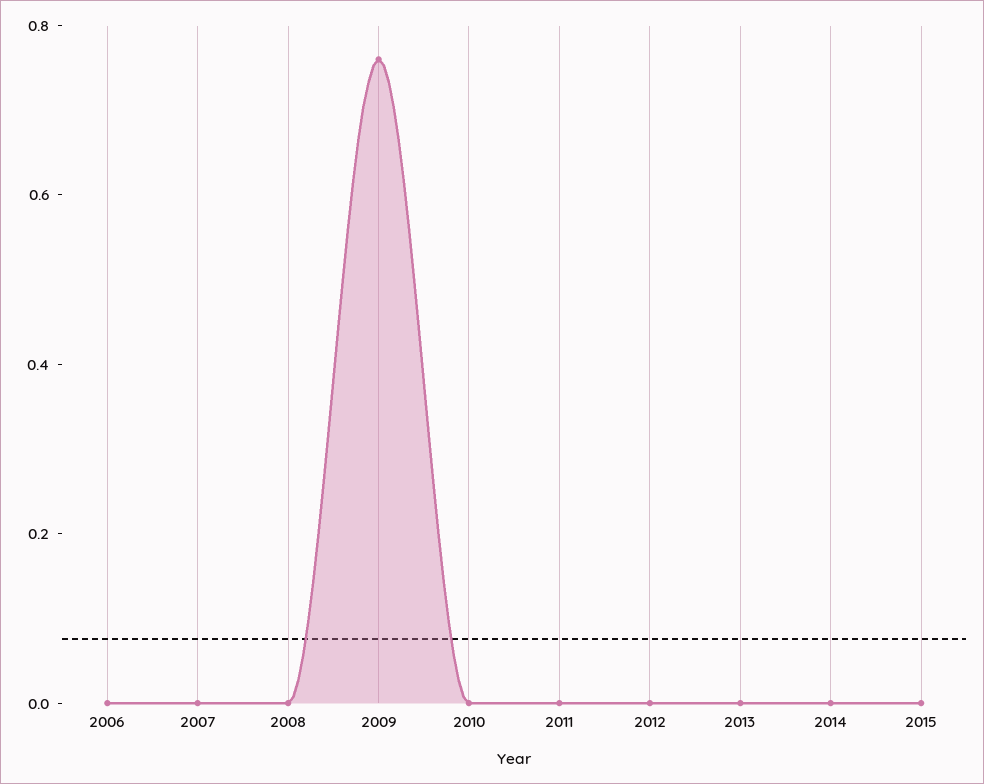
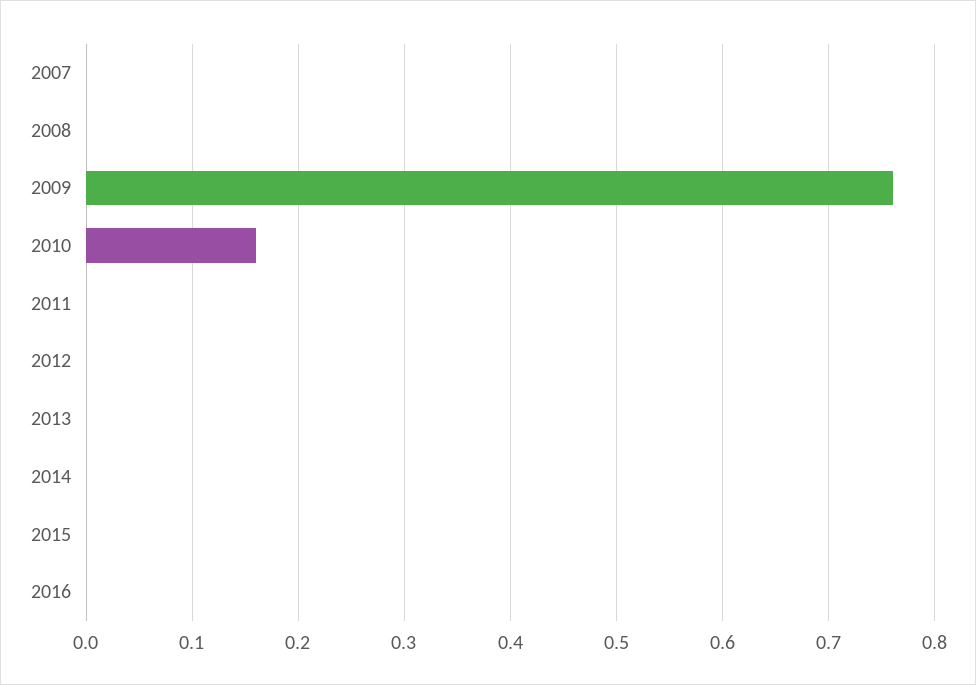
2006: 0 -> none
2010: 0 -> 0.16
2016: none -> 0

